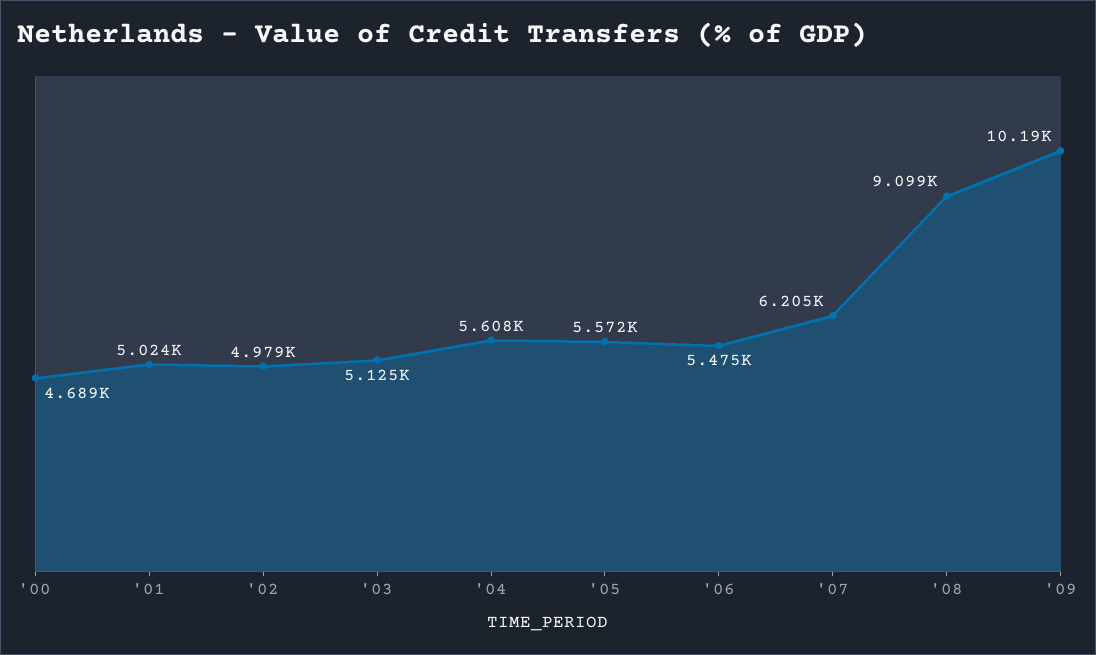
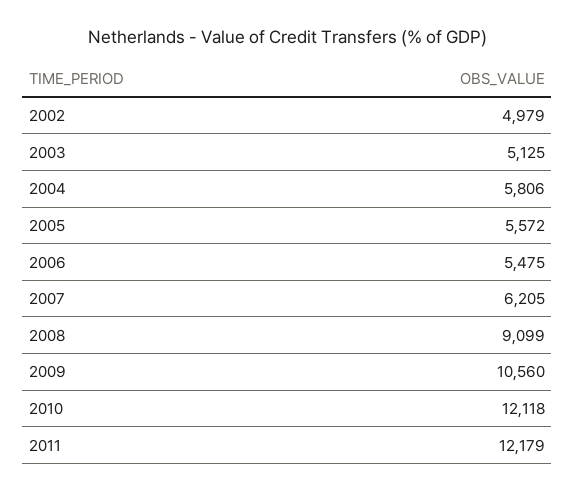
'00: 4689 -> none
'01: 5024 -> none
'04: 5608 -> 5806
'09: 10190 -> 10560
2010: none -> 12118
2011: none -> 12179

